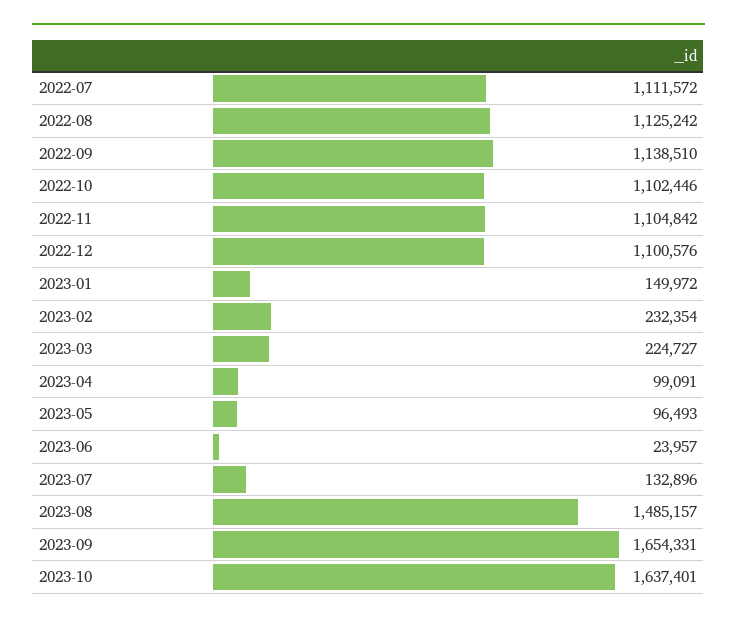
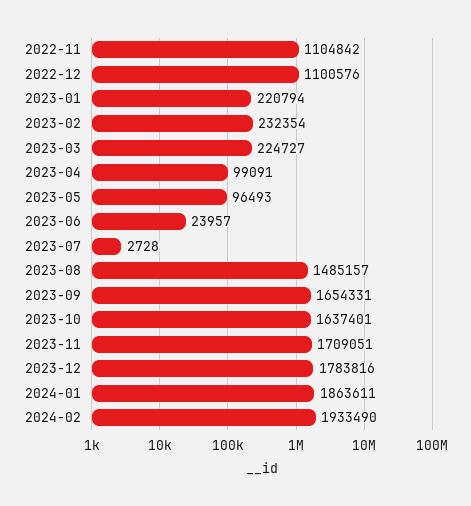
2022-07: 1111572 -> none
2022-08: 1125242 -> none
2022-09: 1138510 -> none
2022-10: 1102446 -> none
2023-01: 149972 -> 220794
2023-07: 132896 -> 2728
2023-11: none -> 1709051
2023-12: none -> 1783816
2024-01: none -> 1863611
2024-02: none -> 1933490

